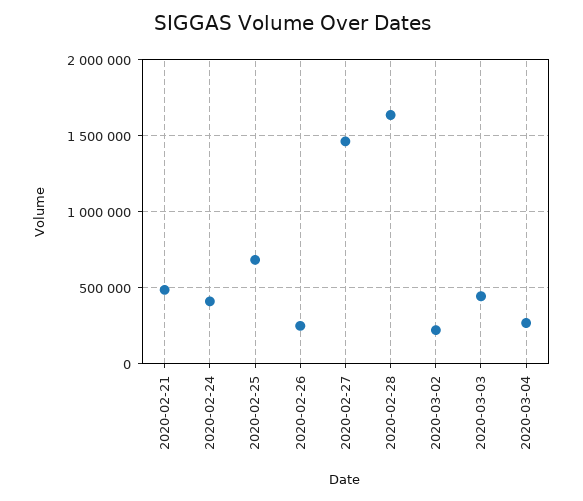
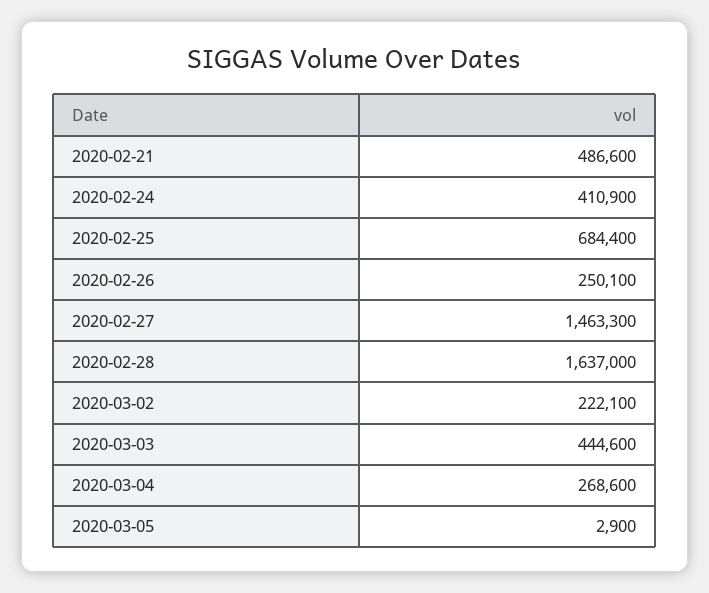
2020-03-05: none -> 2900

